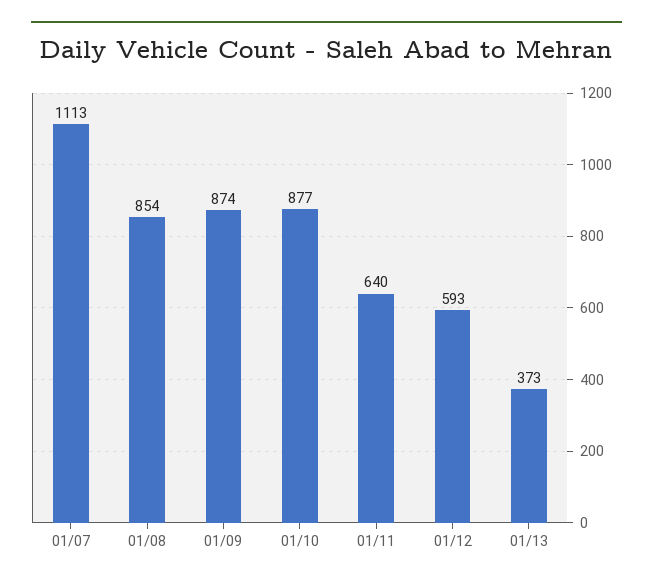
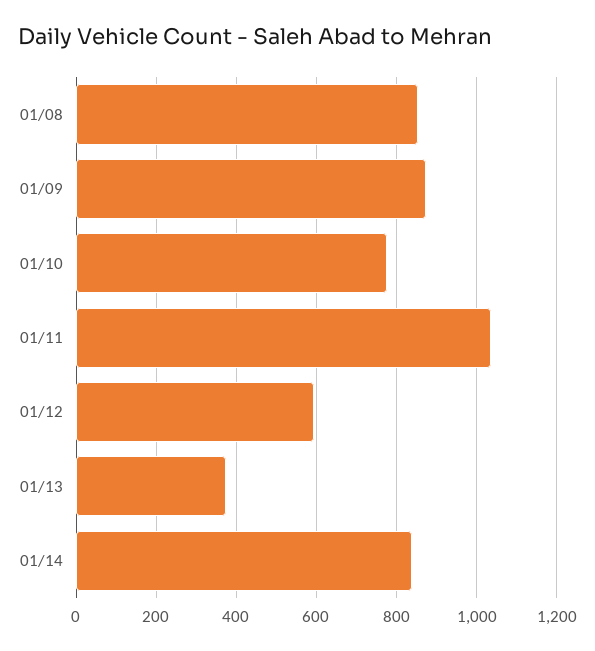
01/07: 1113 -> none
01/10: 877 -> 780
01/11: 640 -> 1040
01/14: none -> 840

